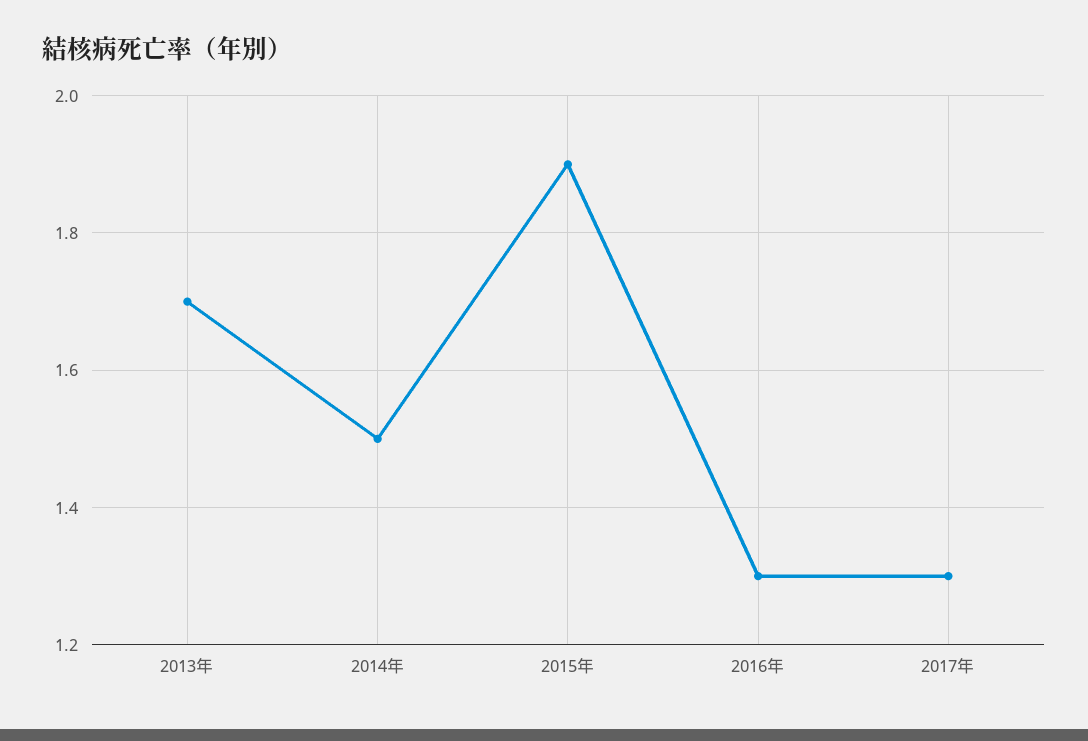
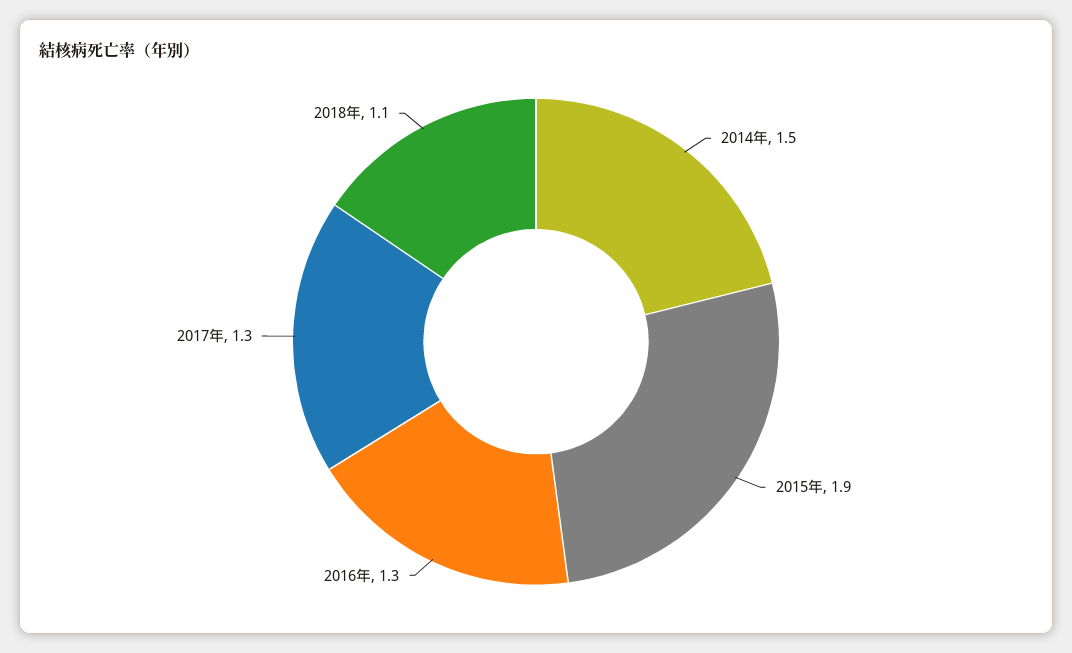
2013年: 1.7 -> none
2018年: none -> 1.1

